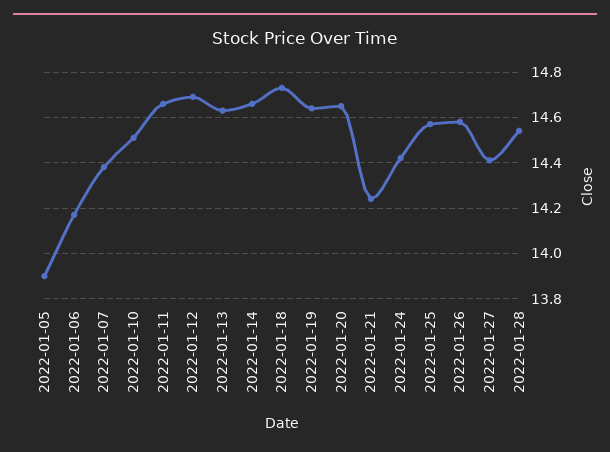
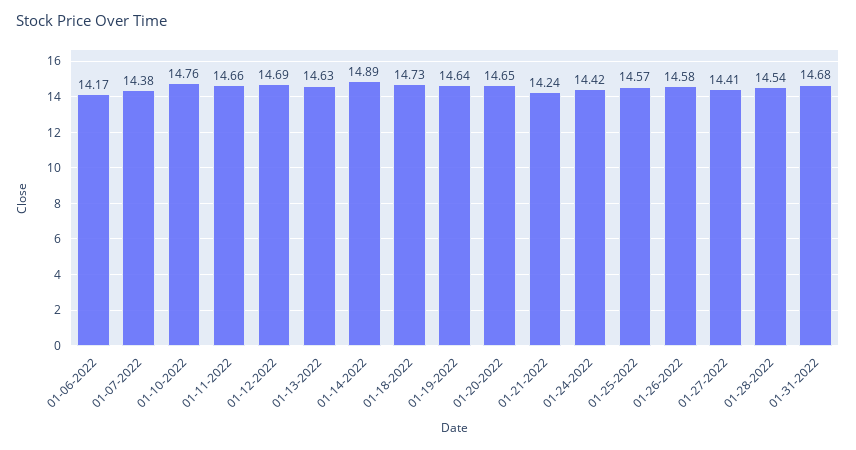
2022-01-05: 13.9 -> none
2022-01-10: 14.5 -> 14.76
2022-01-14: 14.65 -> 14.89
01-31-2022: none -> 14.68

